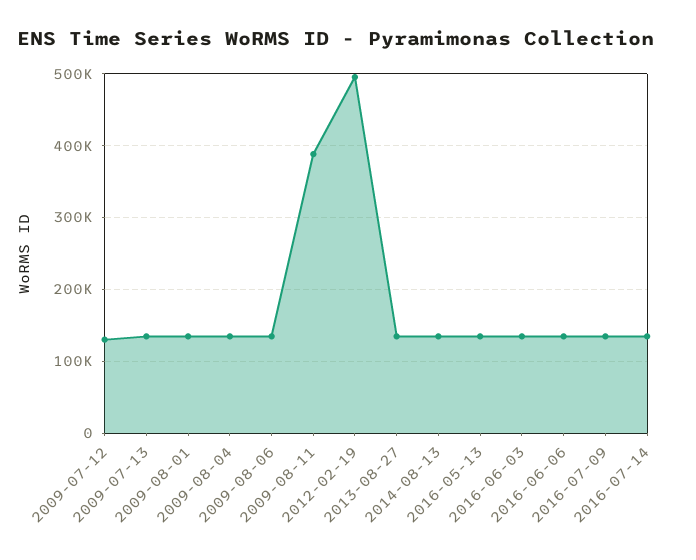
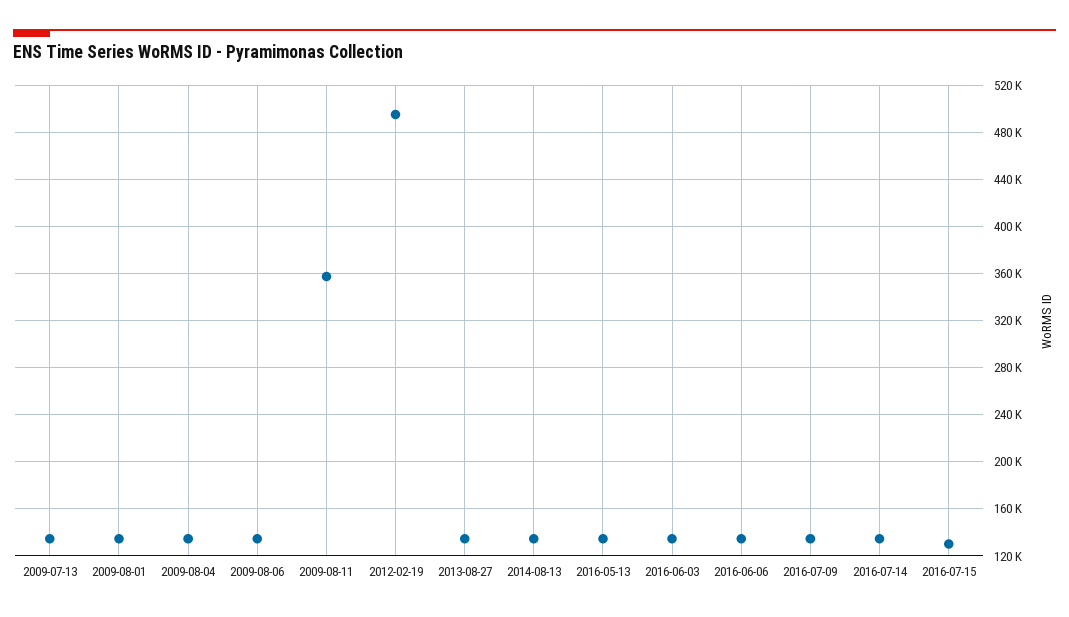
2009-07-12: 130000 -> none
2009-08-11: 390000 -> 360000
2016-07-15: none -> 130000

